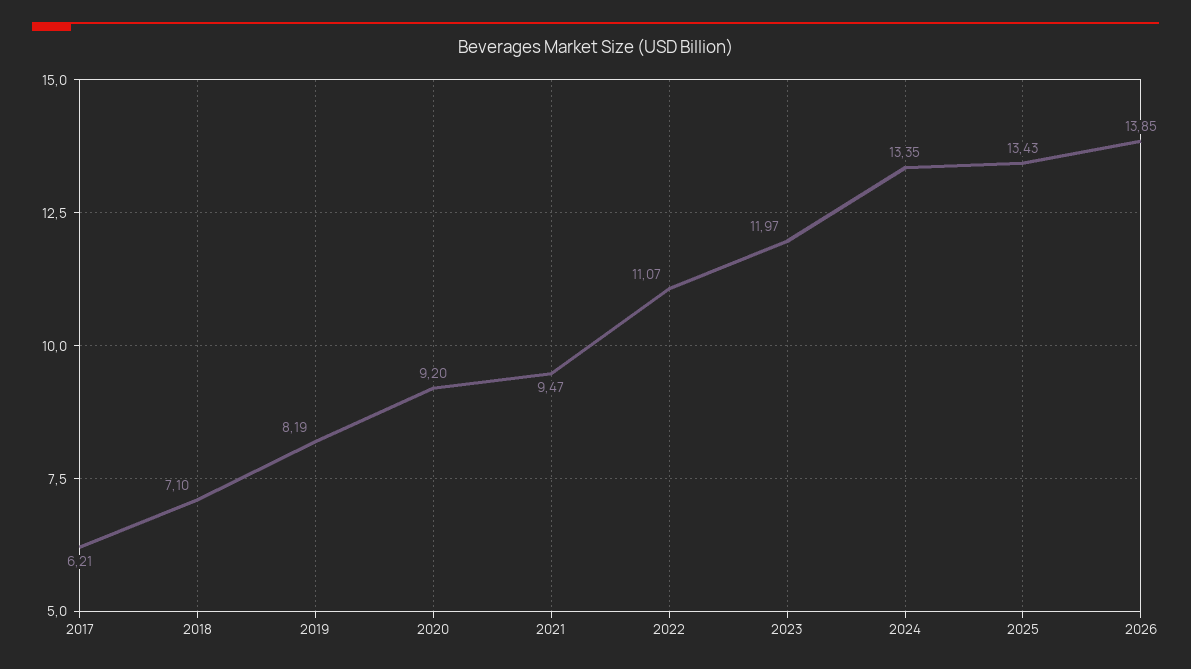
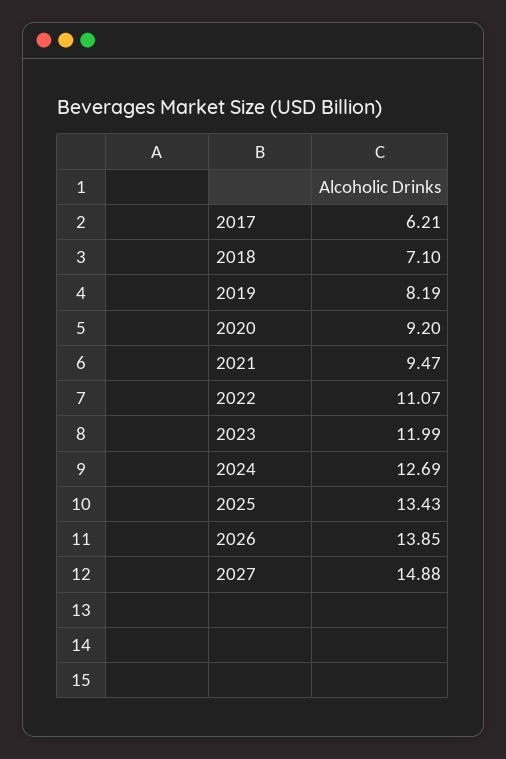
2023: 11.97 -> 11.99
2024: 13.35 -> 12.69
2027: none -> 14.88

